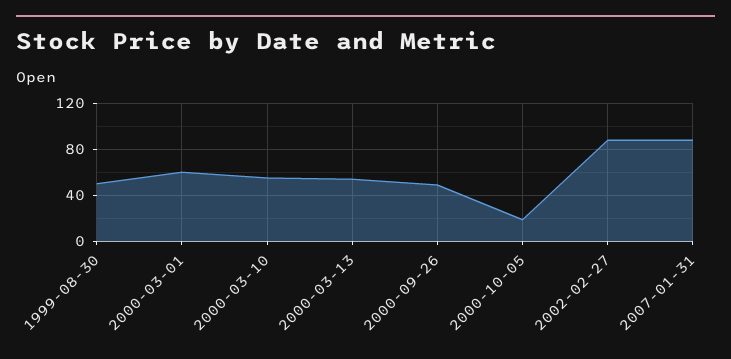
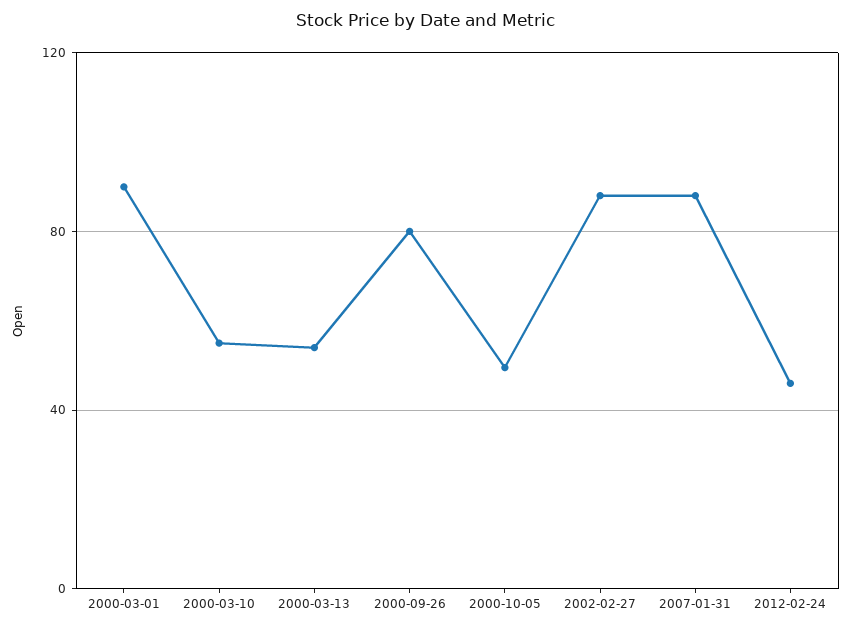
1999-08-30: 50 -> none
2000-03-01: 60 -> 90
2000-09-26: 50 -> 80
2000-10-05: 20 -> 50
2012-02-24: none -> 45

